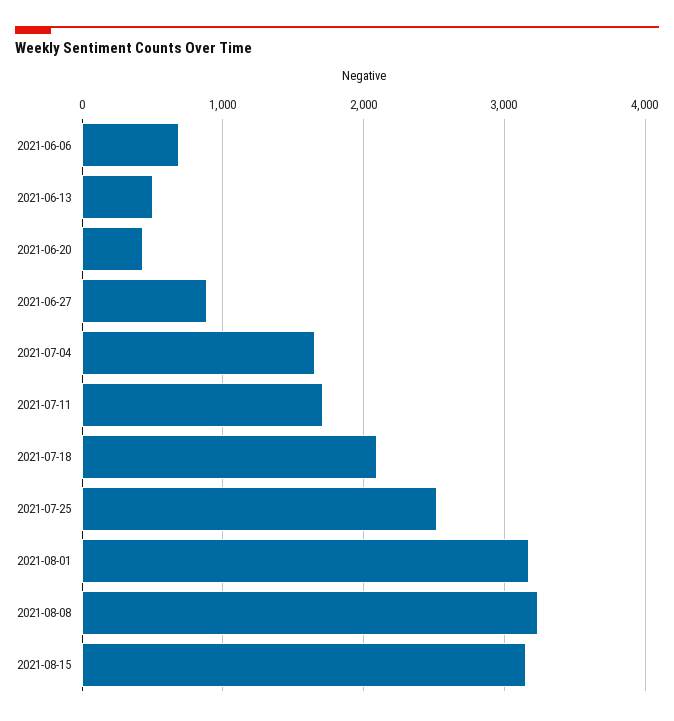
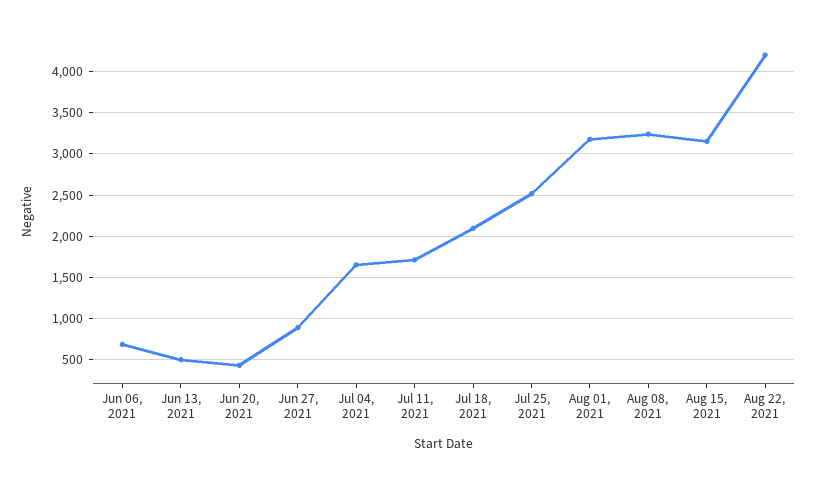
Aug 22, 2021: none -> 4200

